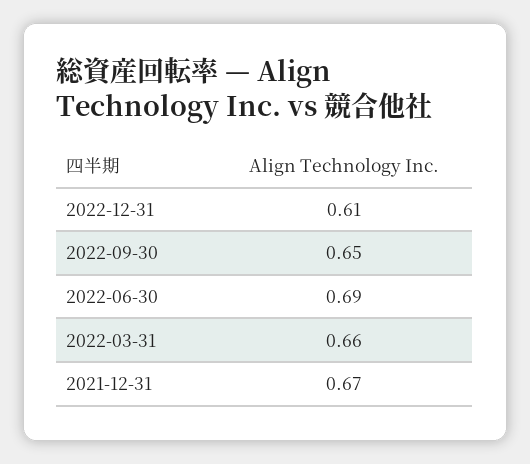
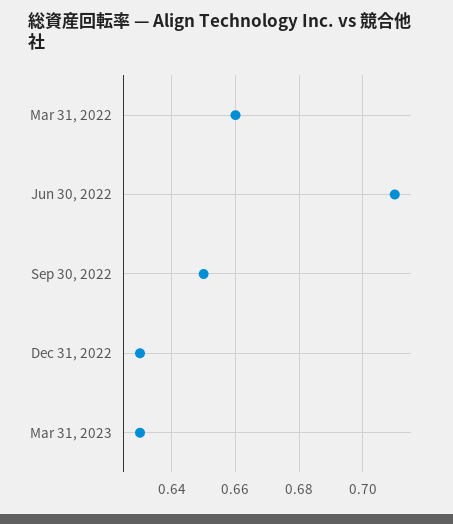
2022-12-31: 0.61 -> 0.63
2022-06-30: 0.69 -> 0.71
2021-12-31: 0.67 -> none
Mar 31, 2023: none -> 0.63

